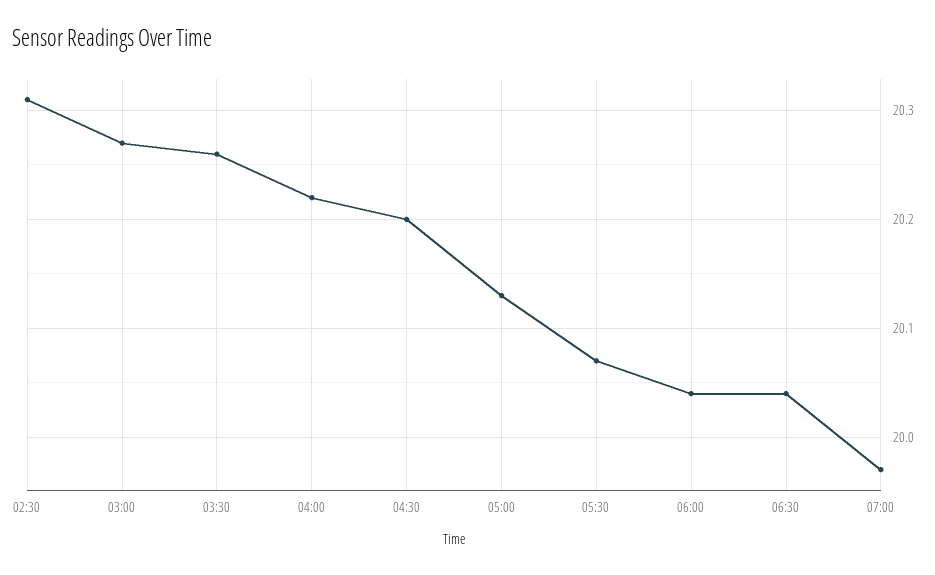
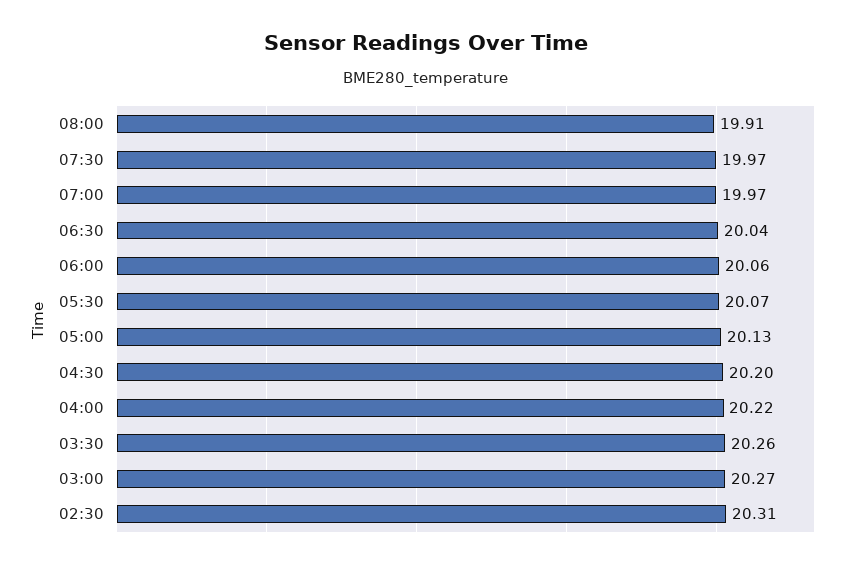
06:00: 20.04 -> 20.06
08:00: none -> 19.91
07:30: none -> 19.97

